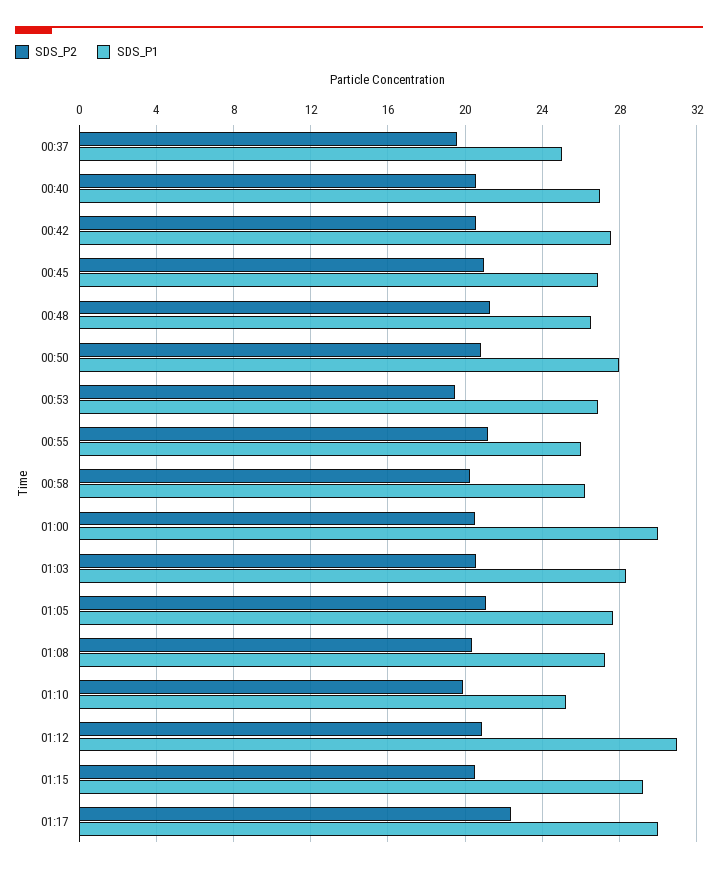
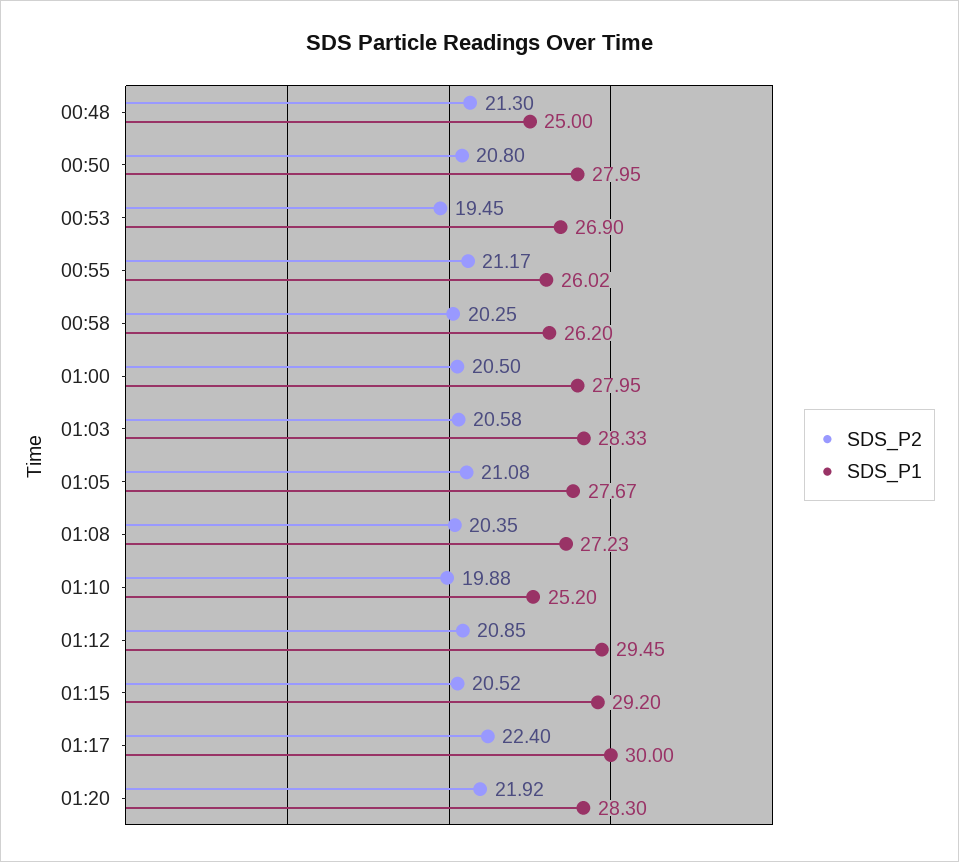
SDS_P2, 00:37: 19.5 -> none
SDS_P1, 00:37: 25 -> none
SDS_P2, 00:40: 20.5 -> none
SDS_P1, 00:40: 27 -> none
SDS_P2, 00:42: 20.5 -> none
SDS_P1, 00:42: 27.5 -> none
SDS_P2, 00:45: 21 -> none
SDS_P1, 00:45: 27 -> none
SDS_P1, 00:48: 26.5 -> 25
SDS_P1, 01:00: 30 -> 27.95
SDS_P1, 01:12: 31 -> 29.45
SDS_P2, 01:20: none -> 21.92
SDS_P1, 01:20: none -> 28.3

